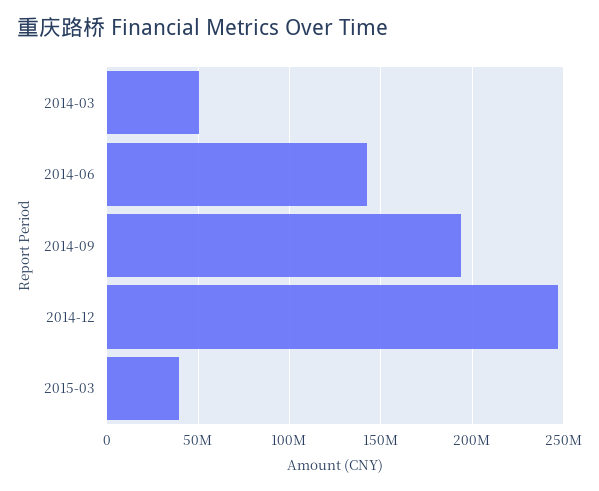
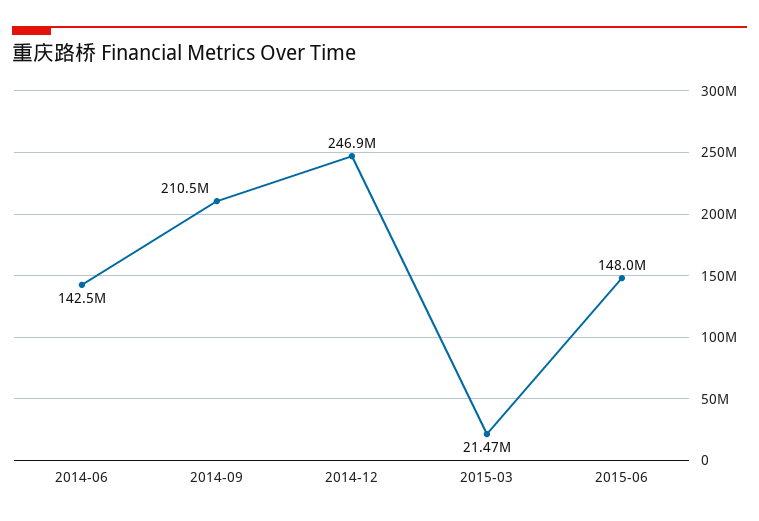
2014-03: 50000000 -> none
2014-09: 195000000 -> 210500000
2015-03: 40000000 -> 21470000
2015-06: none -> 148000000

